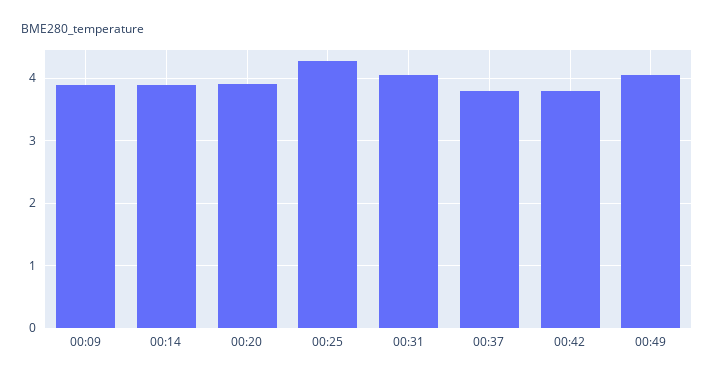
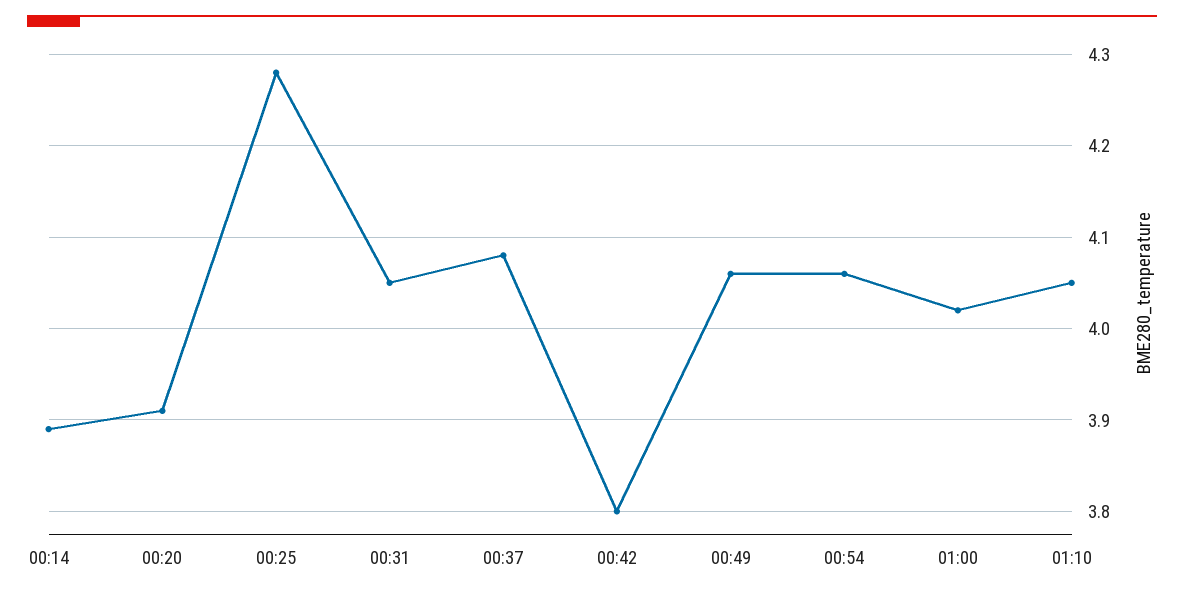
00:09: 3.9 -> none
00:37: 3.8 -> 4.08
00:54: none -> 4.06
01:00: none -> 4.02
01:10: none -> 4.05

